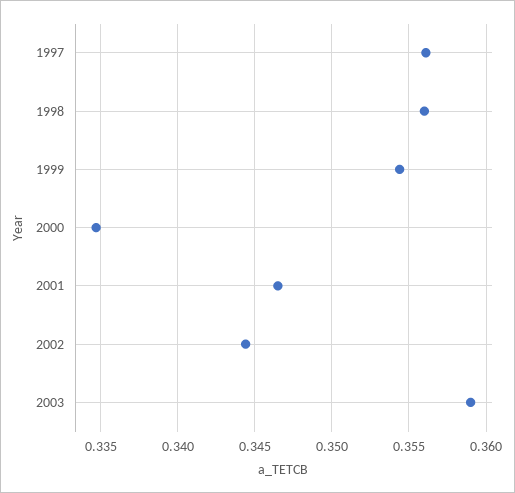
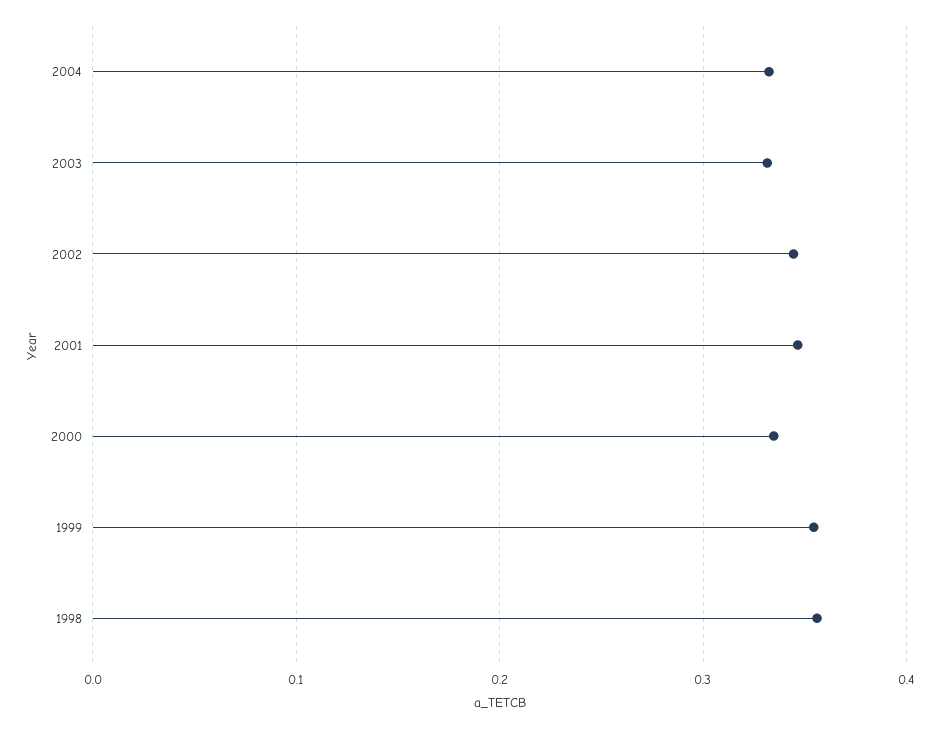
1997: 0.356 -> none
2003: 0.359 -> 0.33
2004: none -> 0.33

